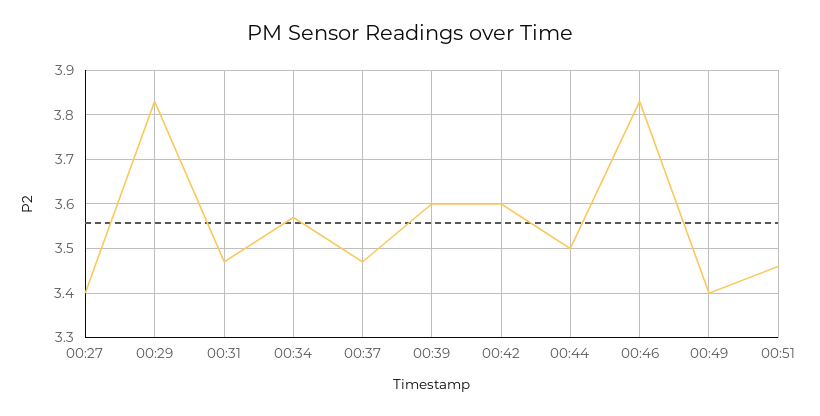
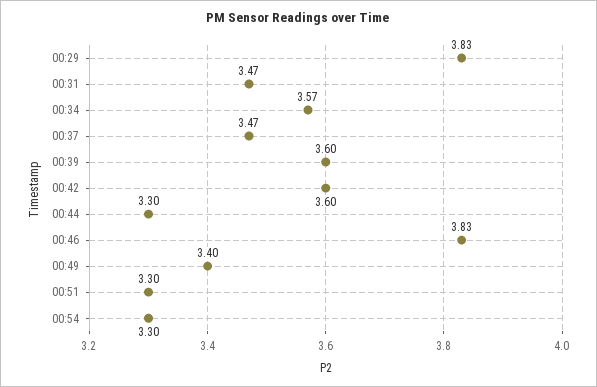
00:27: 3.4 -> none
00:44: 3.5 -> 3.3
00:51: 3.45 -> 3.3
00:54: none -> 3.3

